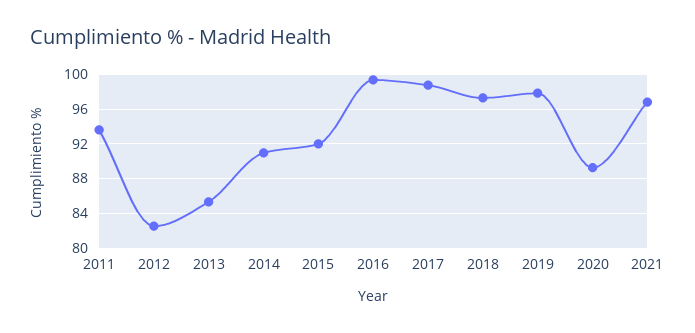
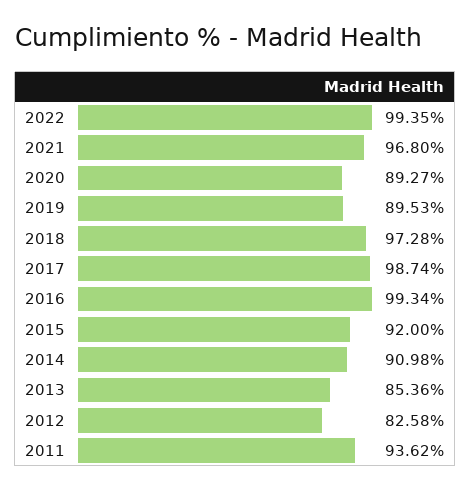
2019: 98 -> 89.53
2022: none -> 99.35

